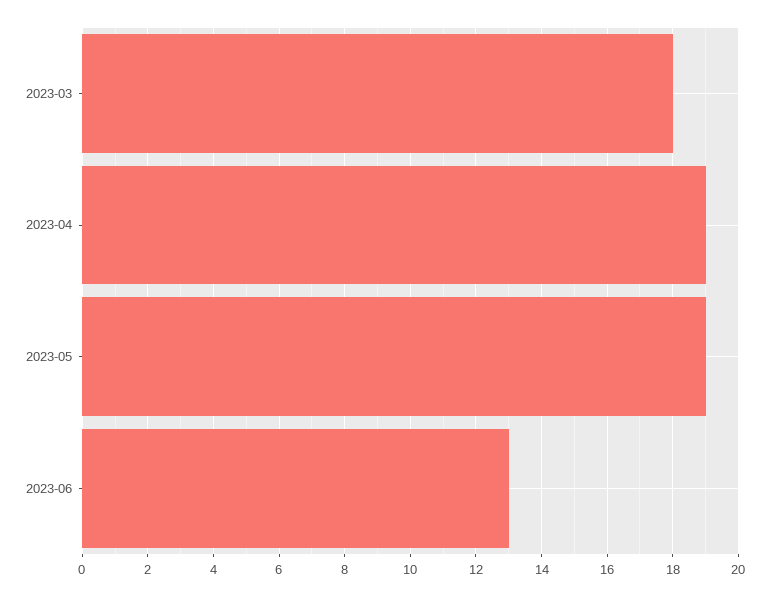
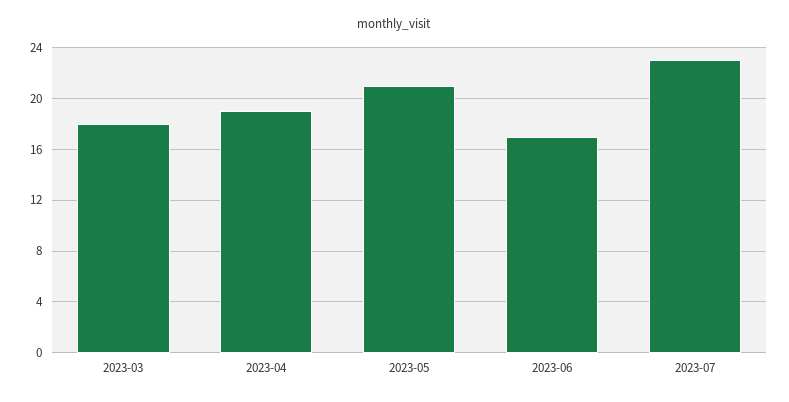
2023-05: 19 -> 21
2023-06: 13 -> 17
2023-07: none -> 23

